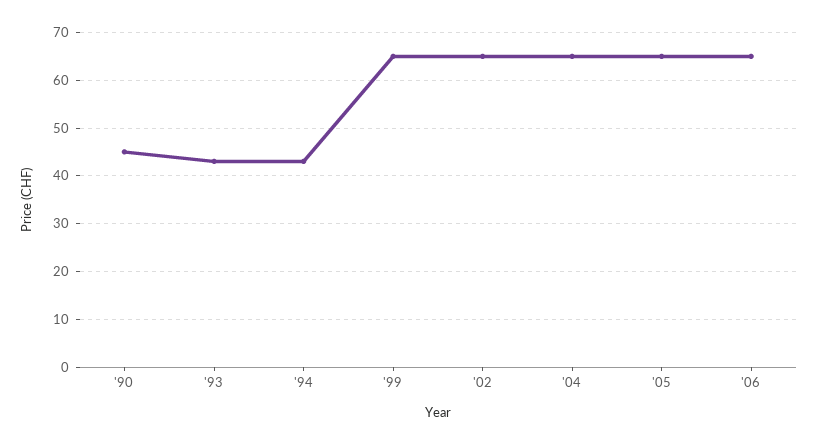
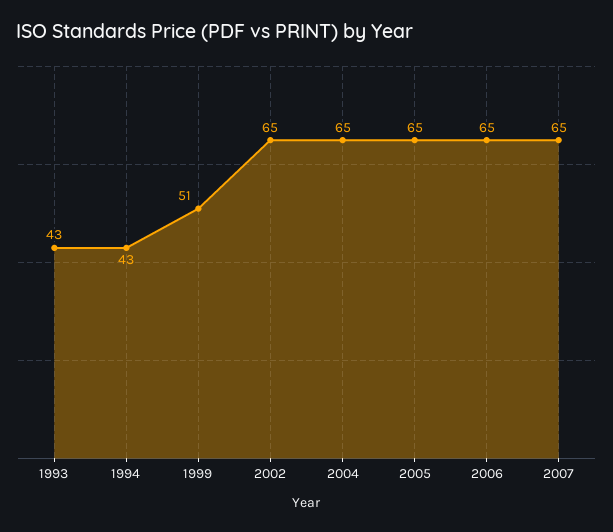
'90: 45 -> none
'99: 65 -> 51
2007: none -> 65

